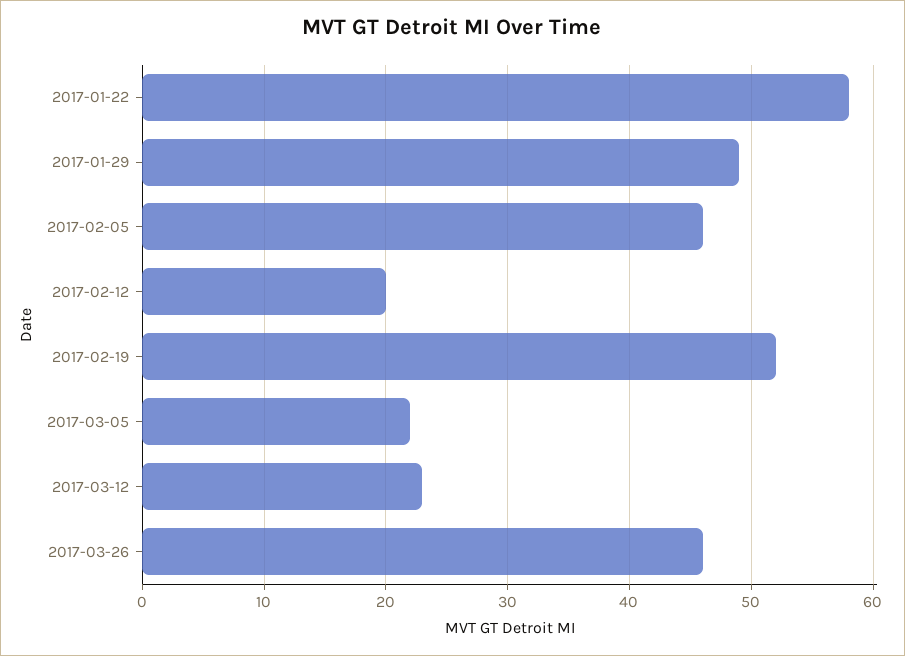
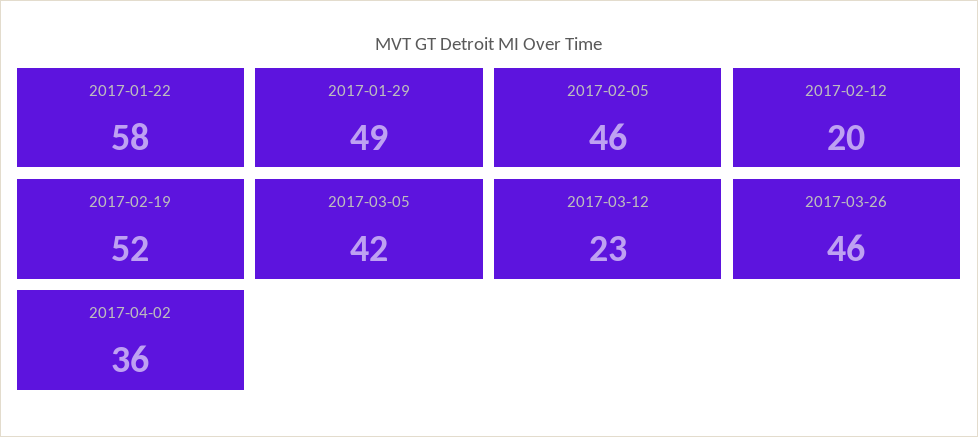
2017-03-05: 22 -> 42
2017-04-02: none -> 36

